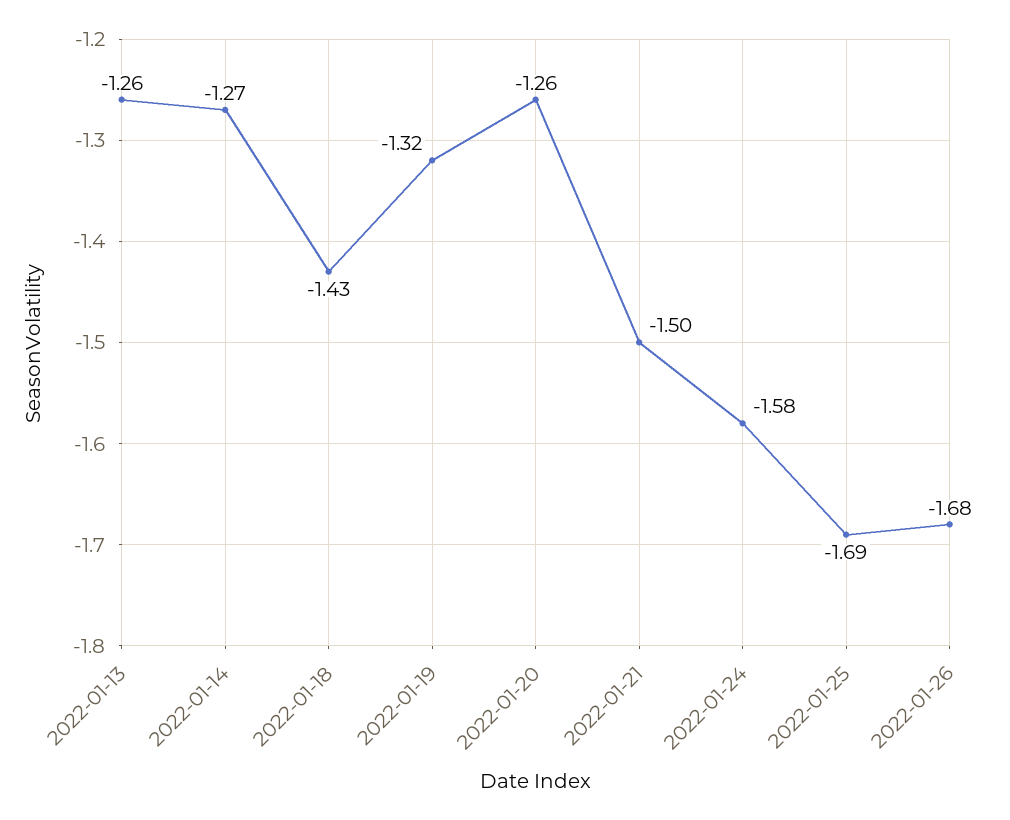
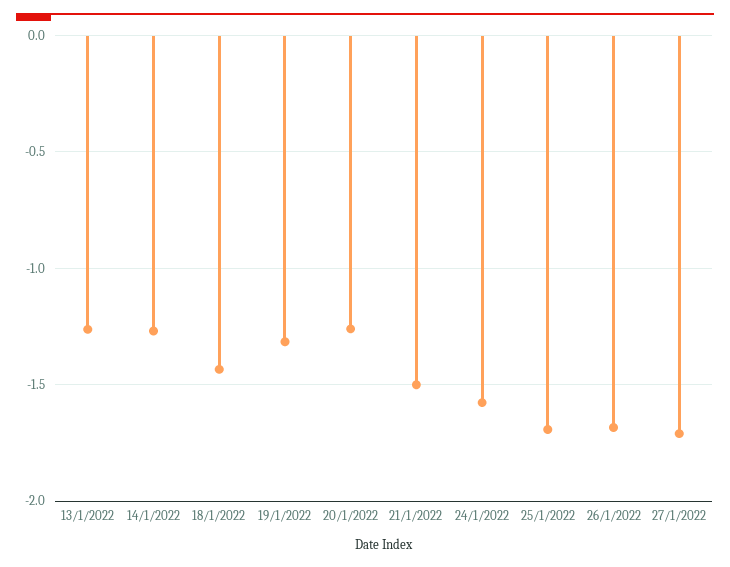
27/1/2022: none -> -1.7

